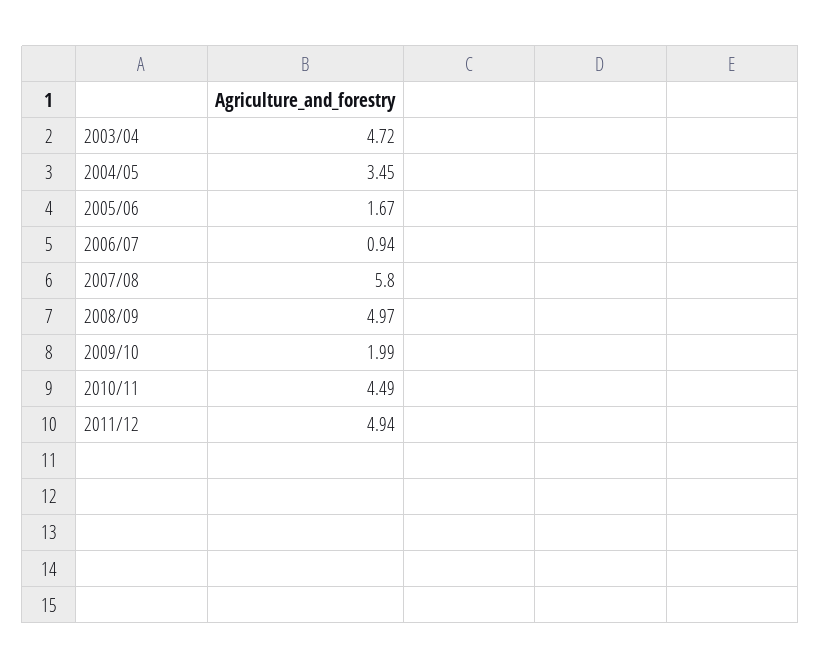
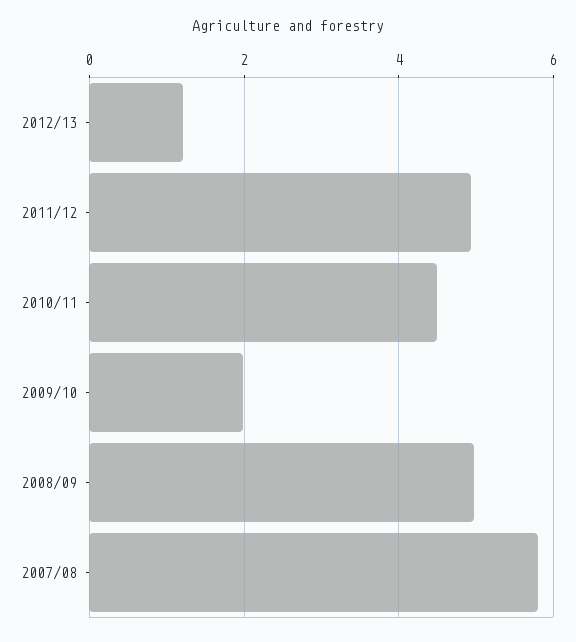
2003/04: 4.72 -> none
2004/05: 3.45 -> none
2005/06: 1.67 -> none
2006/07: 0.94 -> none
2012/13: none -> 1.2

